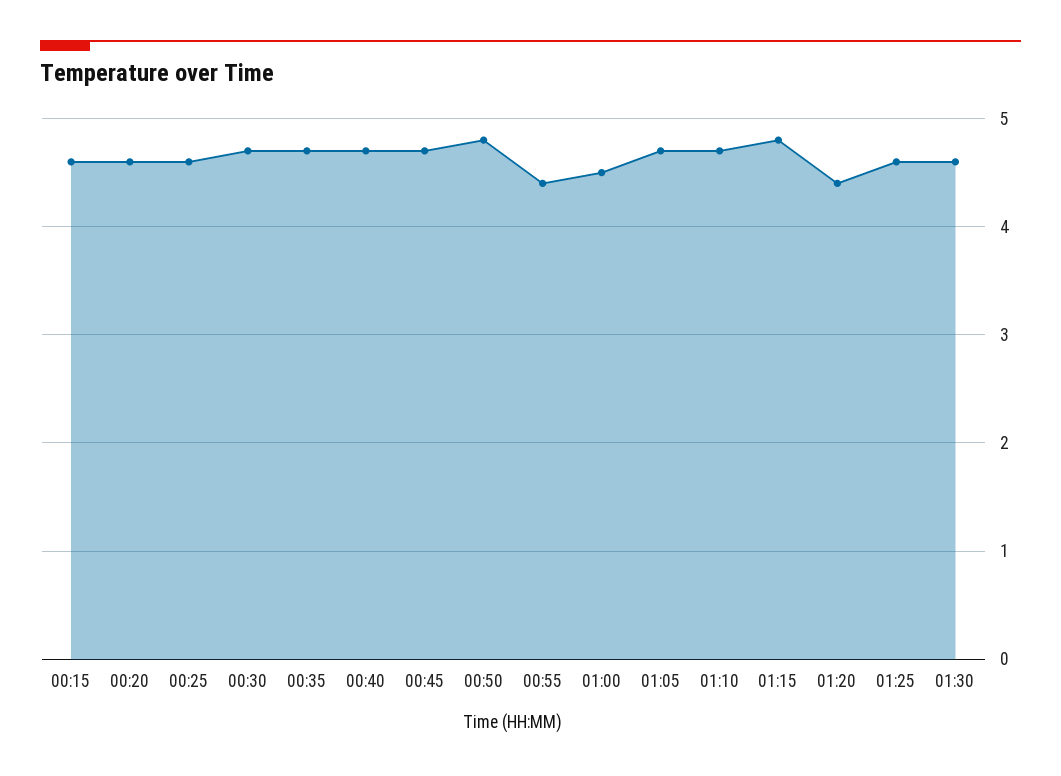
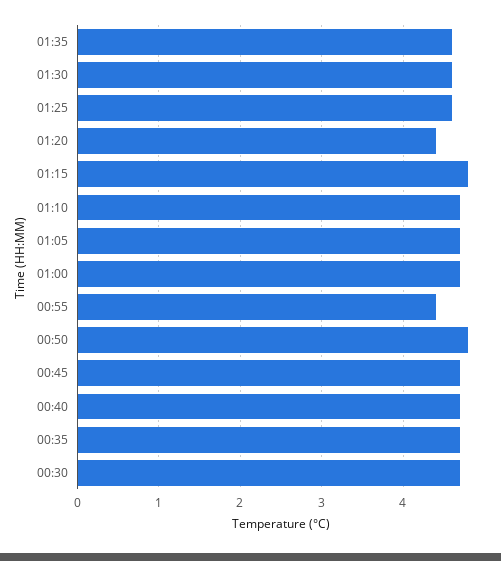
00:15: 4.6 -> none
00:20: 4.6 -> none
00:25: 4.6 -> none
01:00: 4.5 -> 4.7
01:35: none -> 4.6

